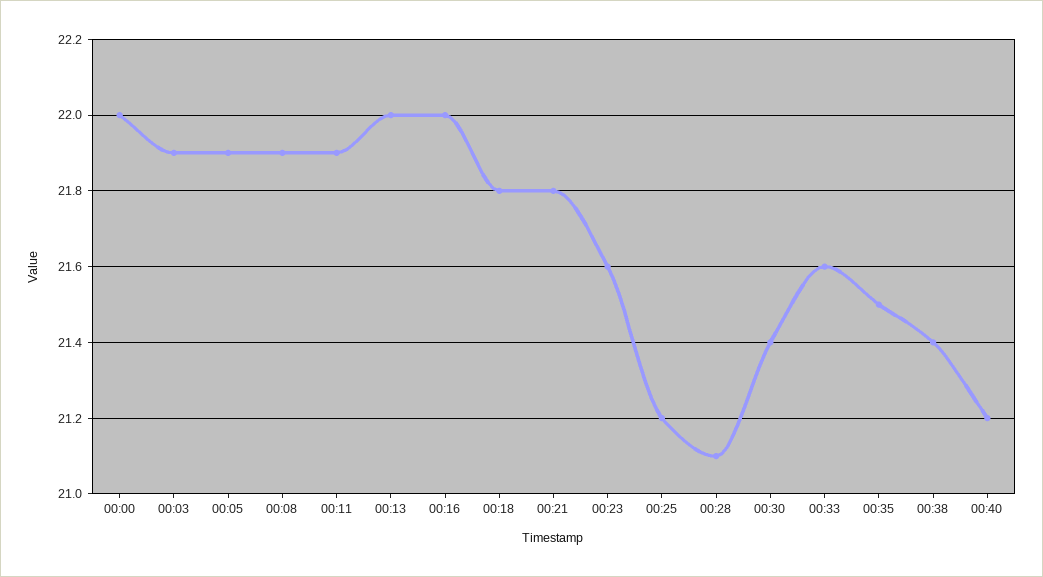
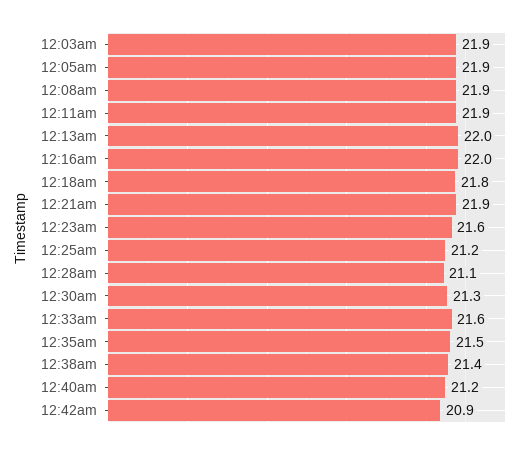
00:00: 22 -> none
00:21: 21.8 -> 21.9
00:30: 21.4 -> 21.3
12:42am: none -> 20.9

